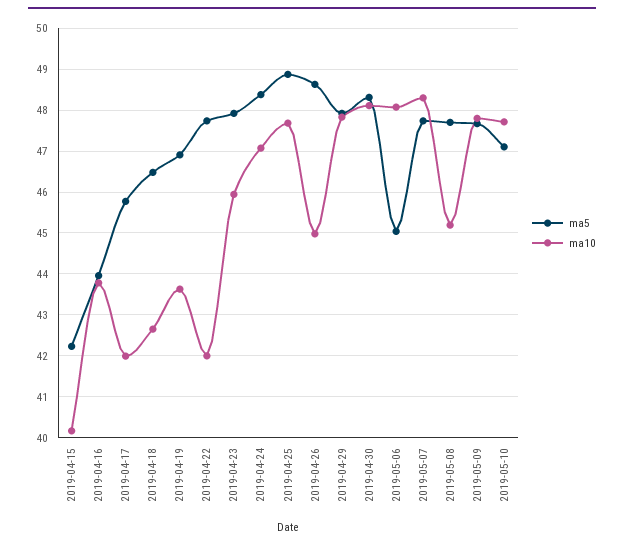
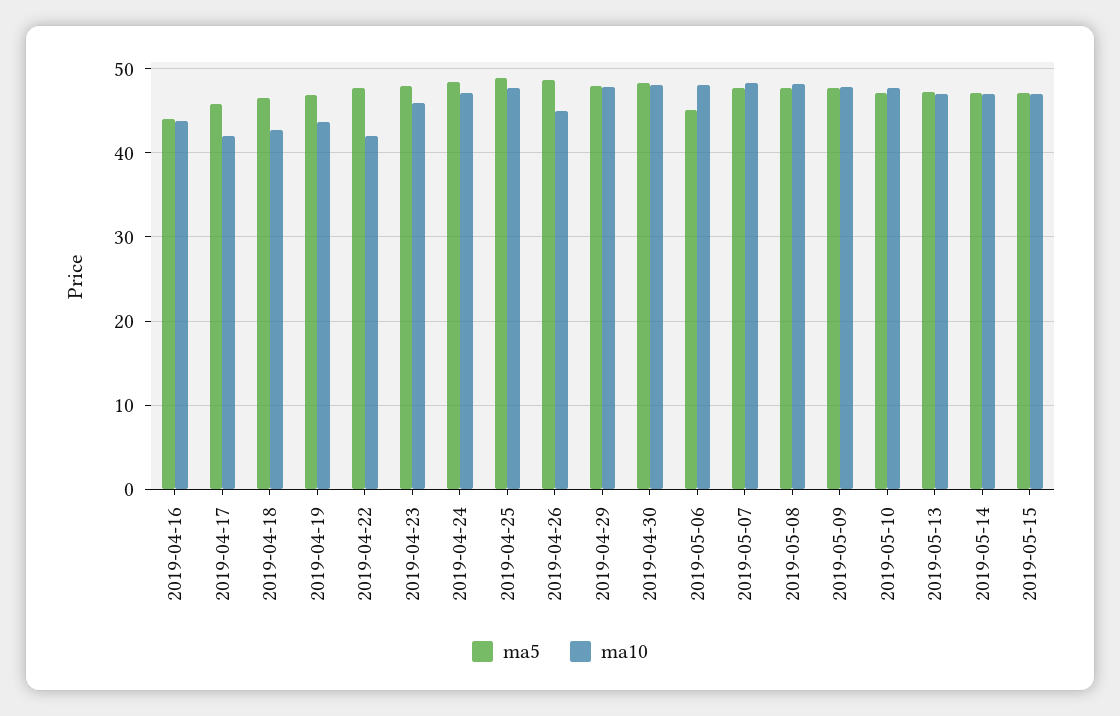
ma5, 2019-04-15: 42.2 -> none
ma10, 2019-04-15: 40.2 -> none
ma10, 2019-05-08: 45.2 -> 48
ma5, 2019-05-13: none -> 47
ma10, 2019-05-13: none -> 47
ma5, 2019-05-14: none -> 47
ma10, 2019-05-14: none -> 47
ma5, 2019-05-15: none -> 47
ma10, 2019-05-15: none -> 47

